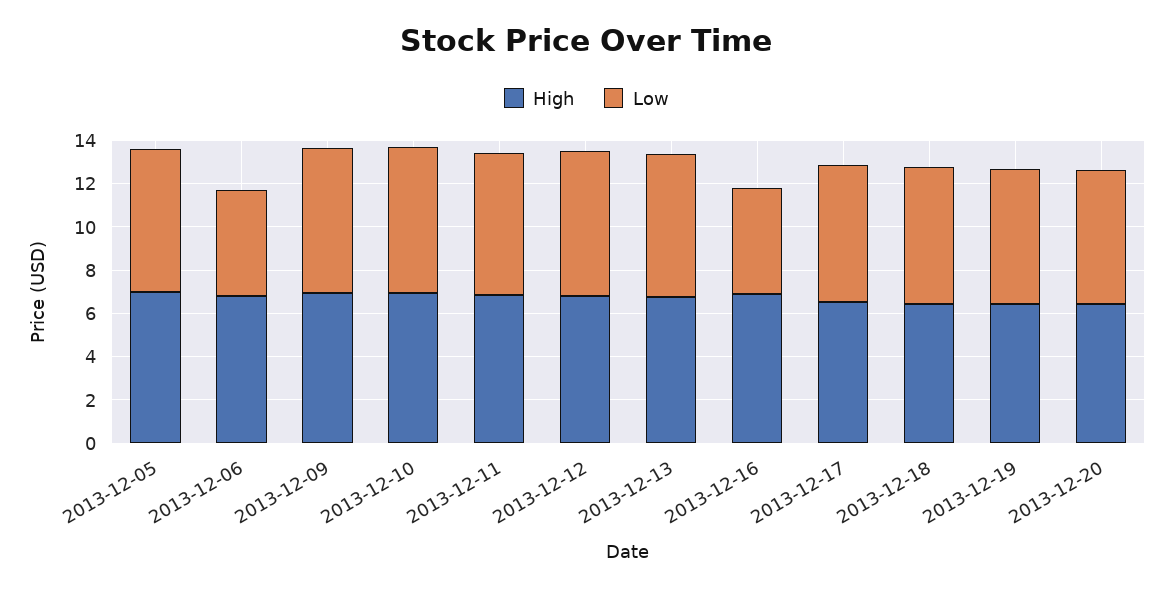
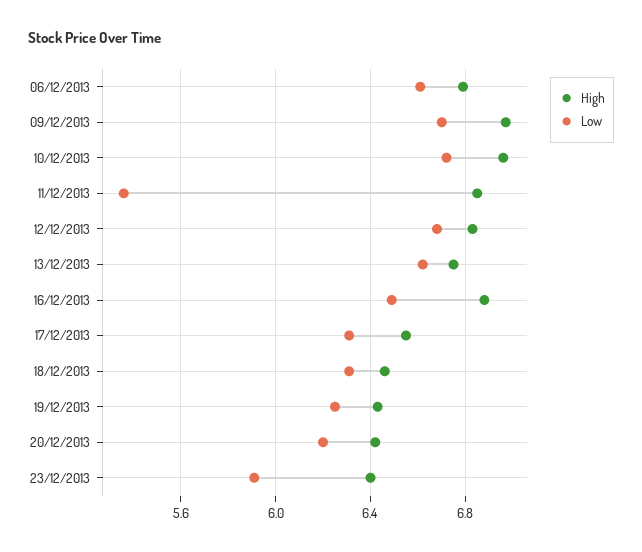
High, 2013-12-05: 7 -> none
Low, 2013-12-05: 6.5 -> none
Low, 2013-12-06: 5 -> 6.6
Low, 2013-12-11: 6.5 -> 5.35
Low, 2013-12-16: 5 -> 6.5
High, 23/12/2013: none -> 6.4
Low, 23/12/2013: none -> 5.9

